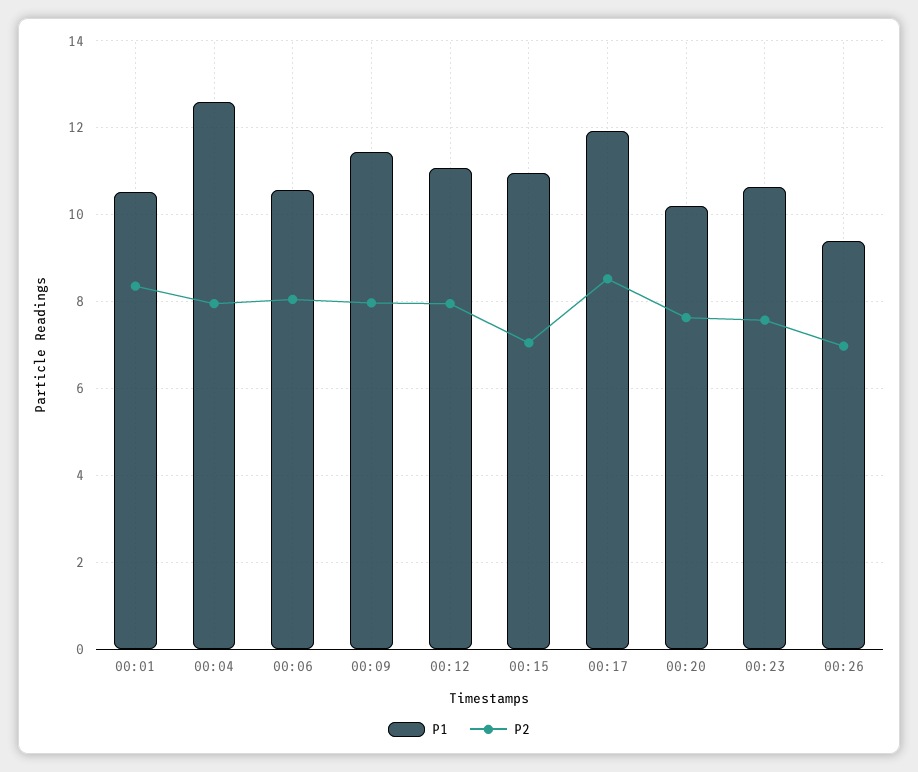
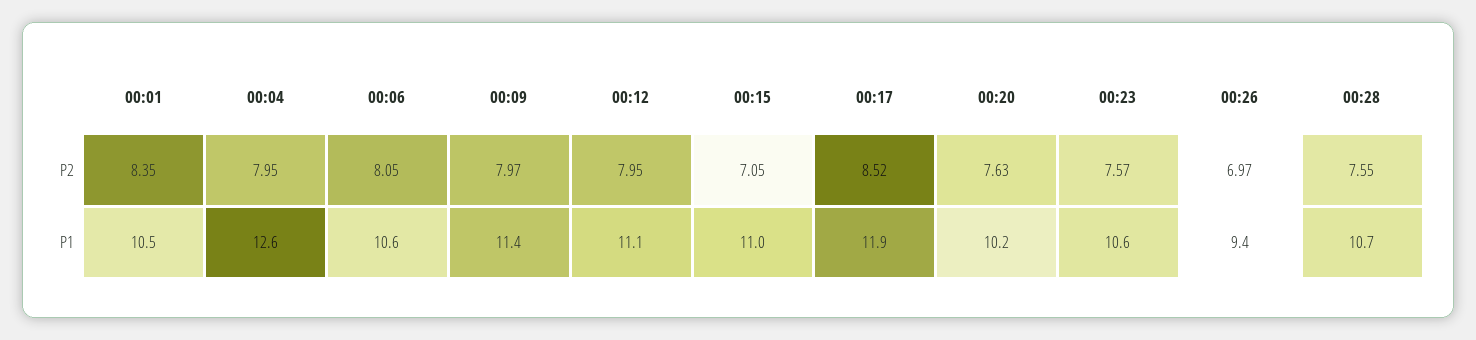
P2, 00:28: none -> 7.55
P1, 00:28: none -> 10.7

